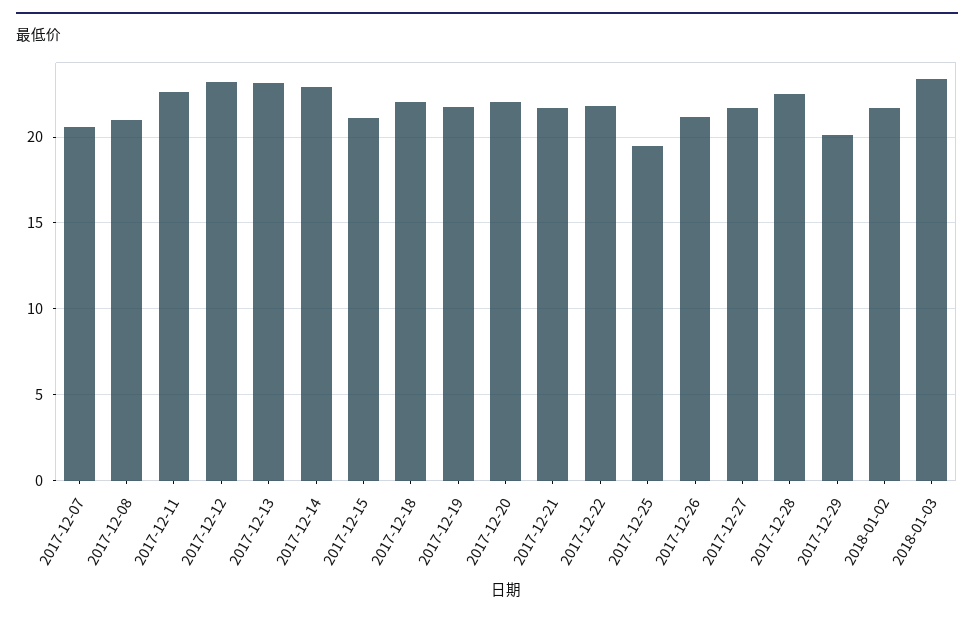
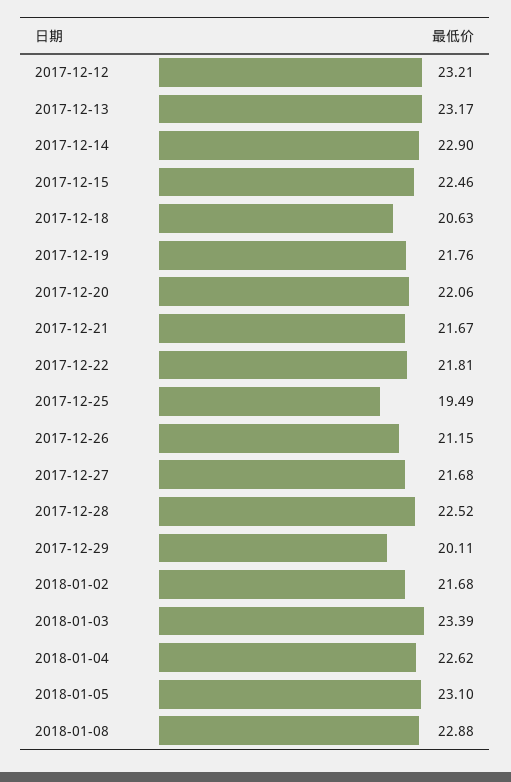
2017-12-07: 20.5 -> none
2017-12-08: 21 -> none
2017-12-11: 22.5 -> none
2017-12-15: 21 -> 22.46
2017-12-18: 22 -> 20.63
2018-01-04: none -> 22.62
2018-01-05: none -> 23.1
2018-01-08: none -> 22.88

